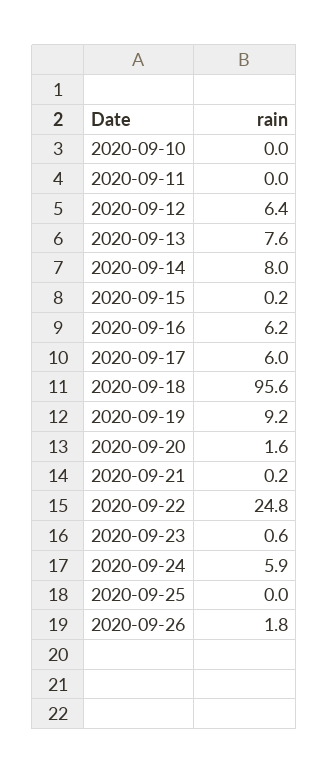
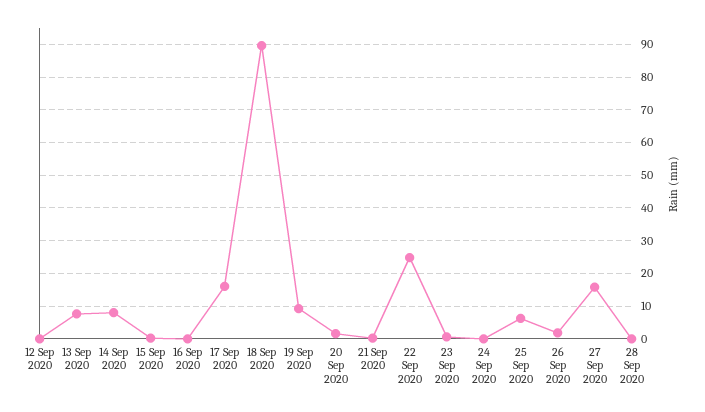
2020-09-10: 0 -> none
2020-09-11: 0 -> none
2020-09-12: 6.4 -> 0
2020-09-16: 6.2 -> 0
2020-09-17: 6 -> 16
2020-09-18: 95.6 -> 90
2020-09-24: 5.9 -> 0
2020-09-25: 0 -> 6
27 Sep 2020: none -> 16
28 Sep 2020: none -> 0

